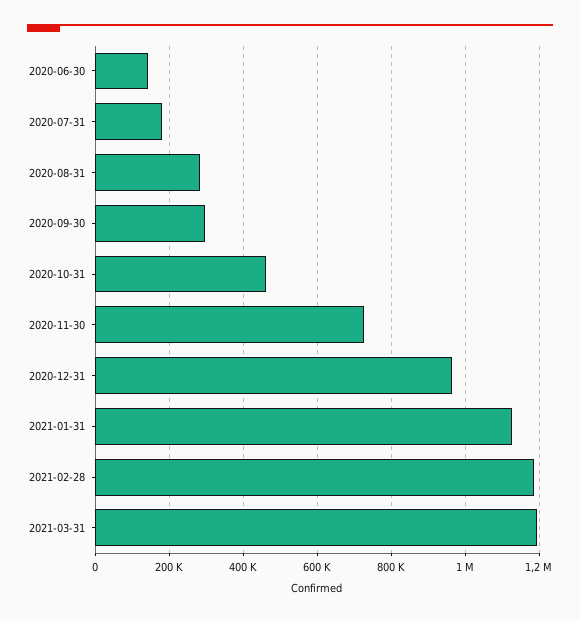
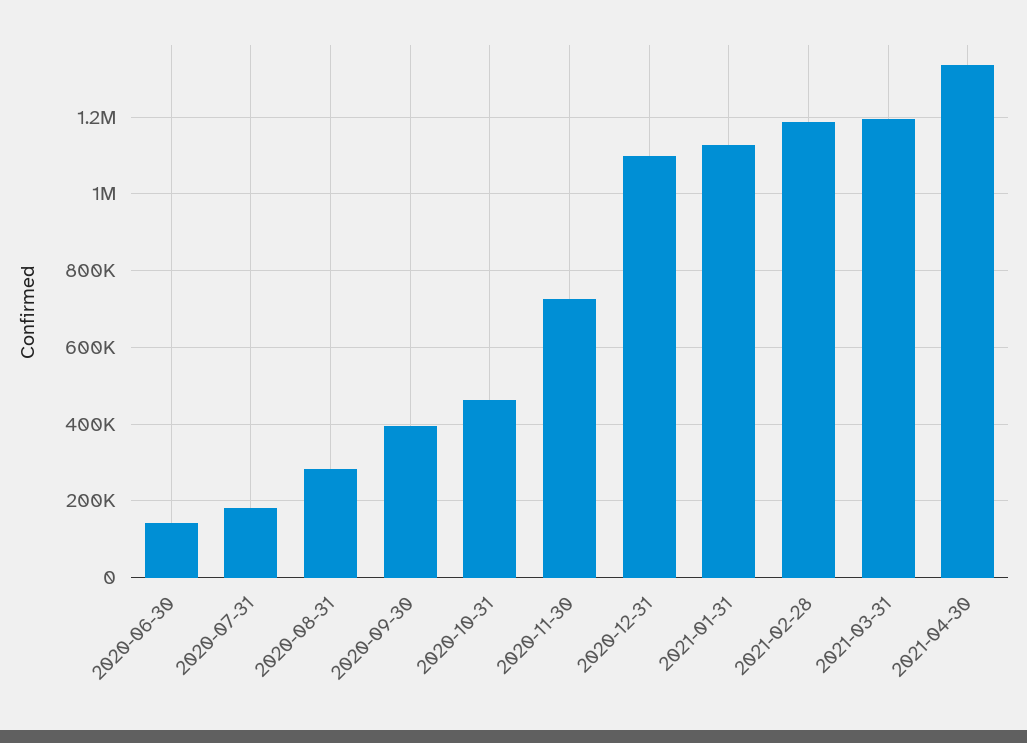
2020-09-30: 300000 -> 400000
2020-12-31: 960000 -> 1100000
2021-04-30: none -> 1340000

